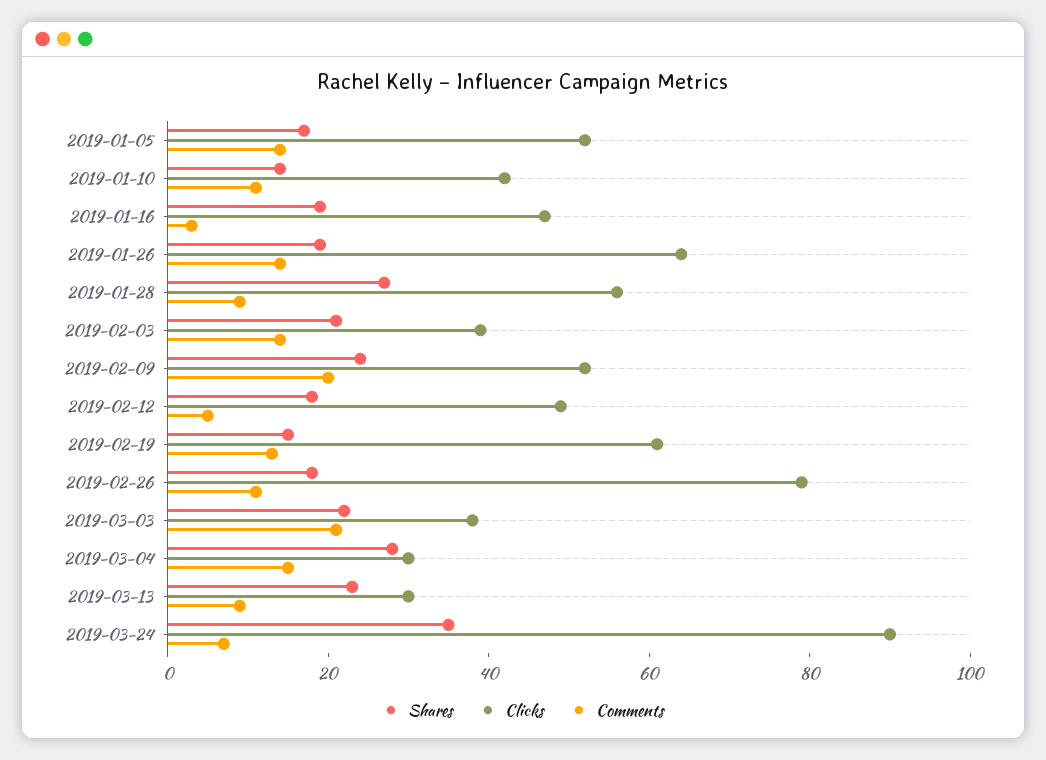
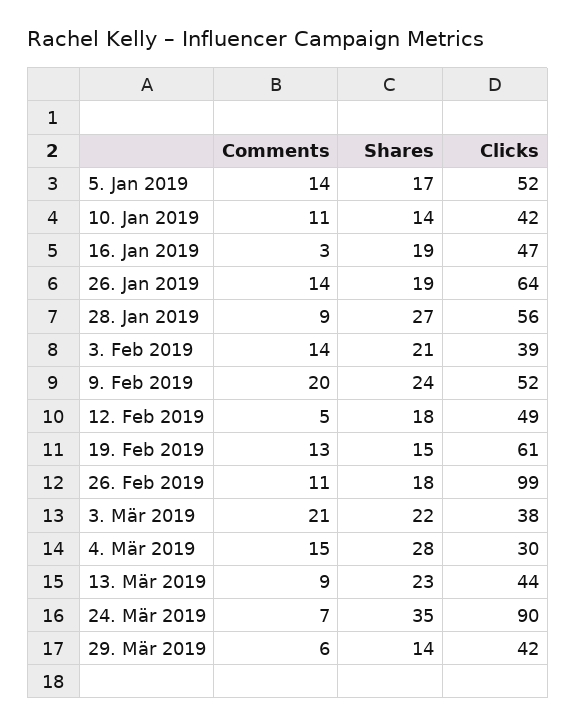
Clicks, 2019-02-26: 80 -> 99
Clicks, 2019-03-13: 30 -> 44
Comments, 29. Mär 2019: none -> 6
Shares, 29. Mär 2019: none -> 14
Clicks, 29. Mär 2019: none -> 42

